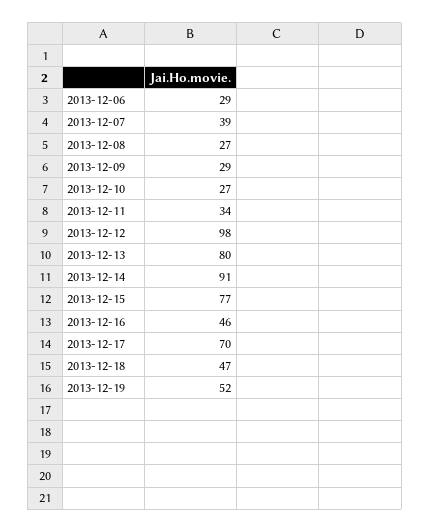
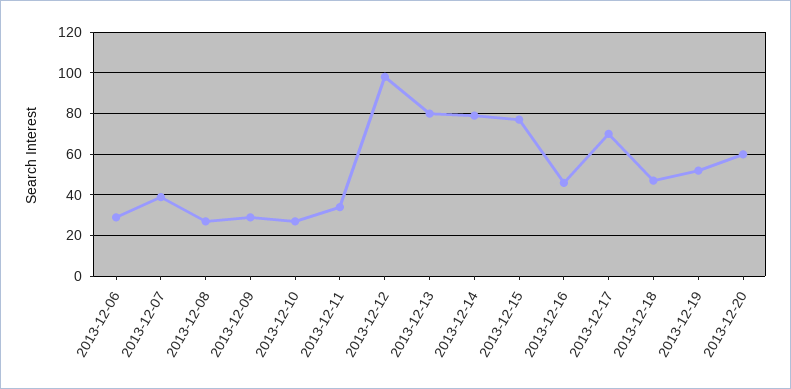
2013-12-14: 91 -> 80
2013-12-20: none -> 60

